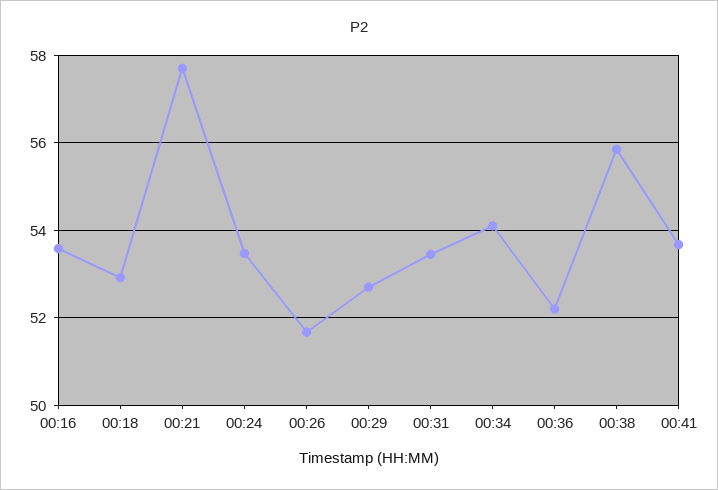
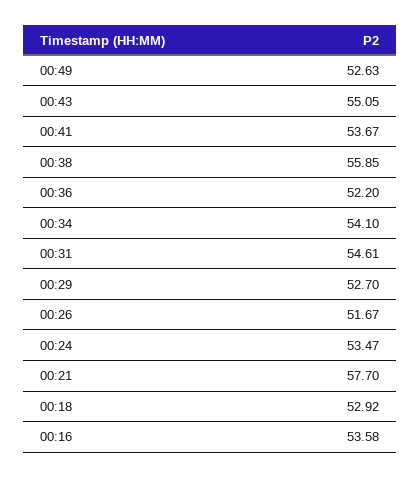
00:31: 53.4 -> 54.61
00:49: none -> 52.63
00:43: none -> 55.05

